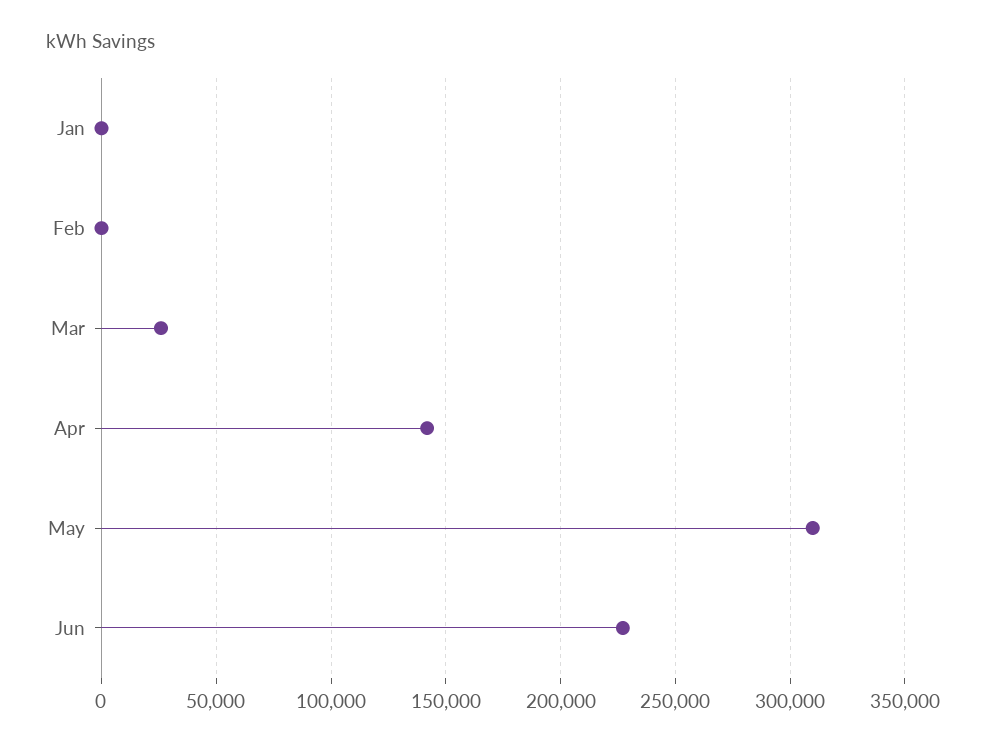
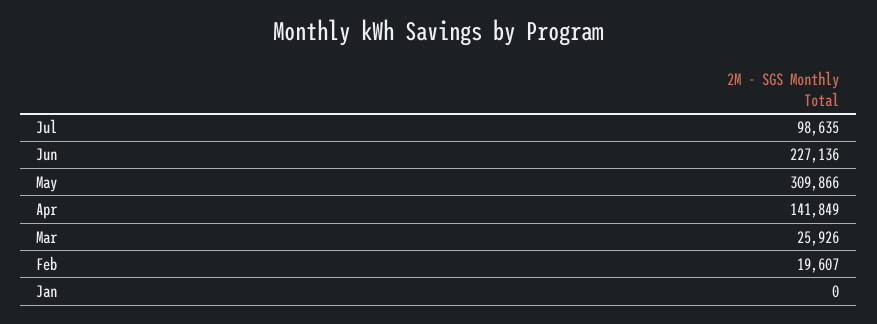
Feb: 0 -> 19607
Jul: none -> 98635

